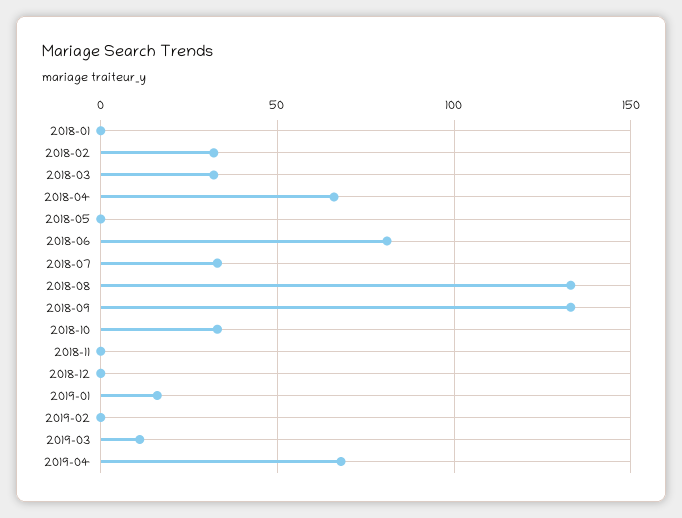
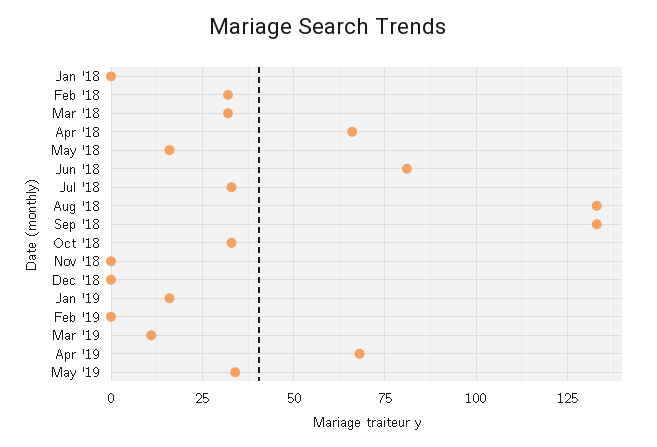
2018-05: 0 -> 15
May '19: none -> 35

